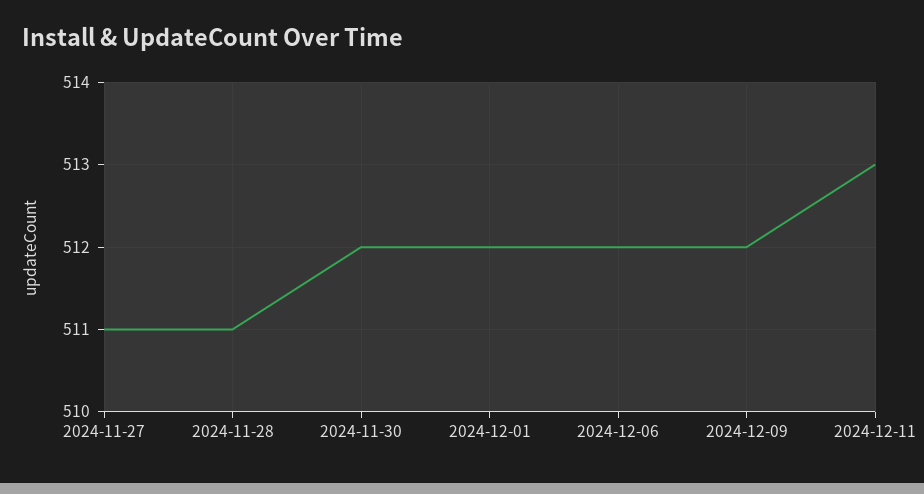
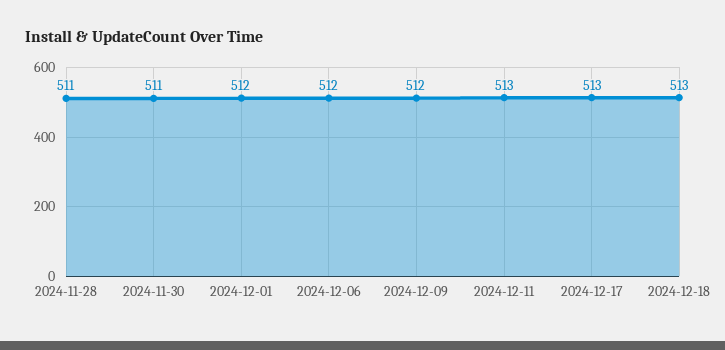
2024-11-27: 511 -> none
2024-11-30: 512 -> 511
2024-12-17: none -> 513
2024-12-18: none -> 513

